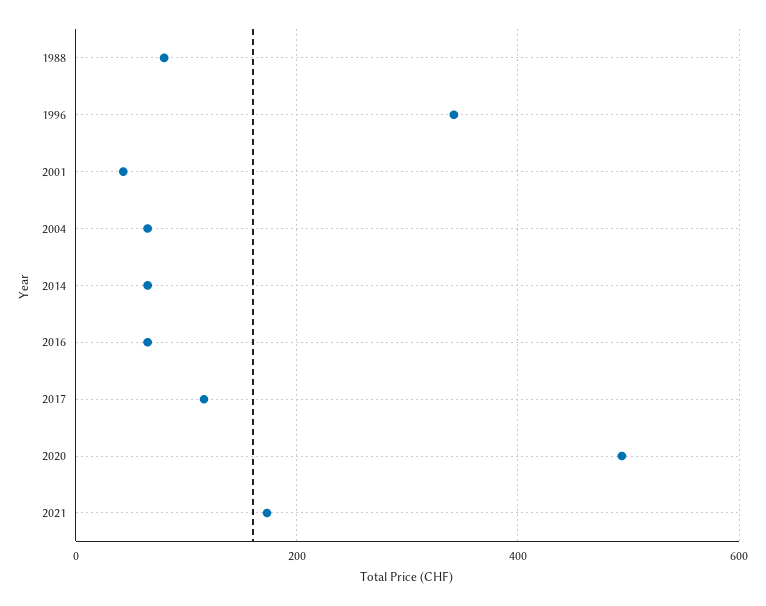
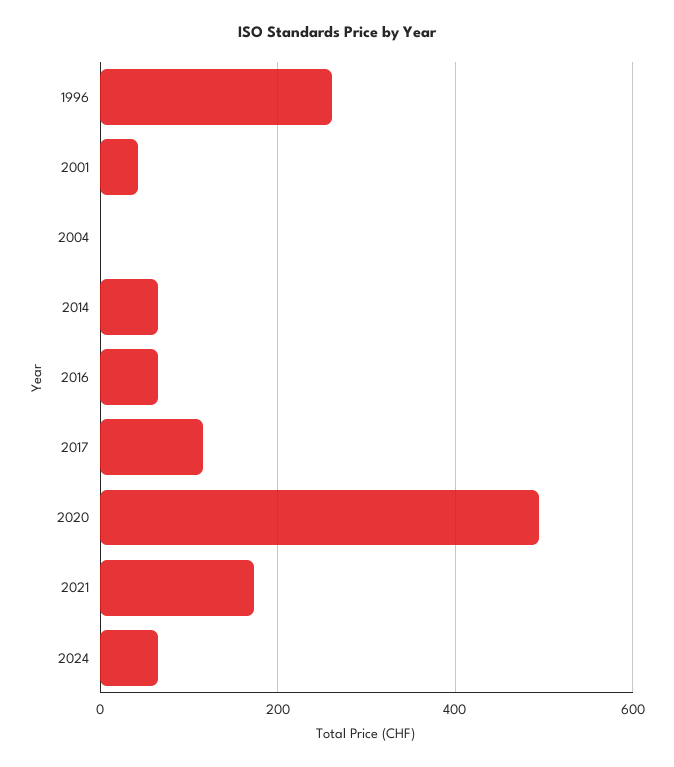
1988: 80 -> none
1996: 340 -> 260
2004: 60 -> 0
2024: none -> 60

